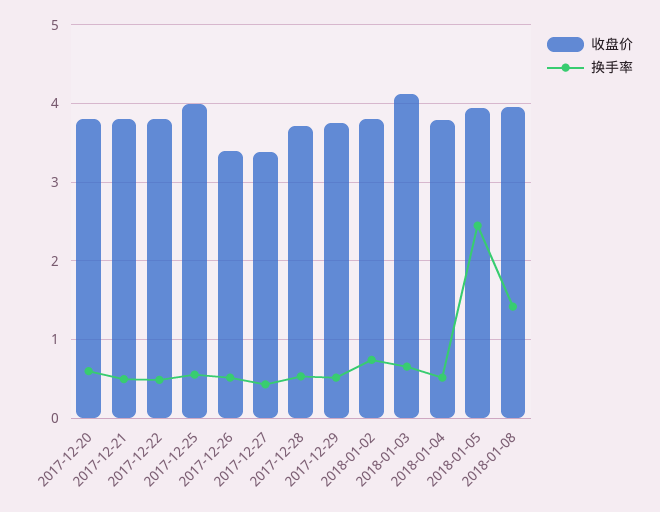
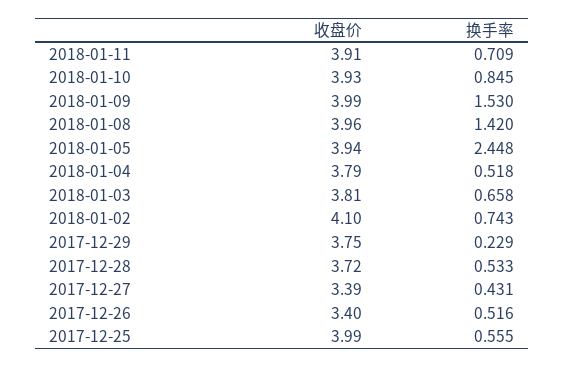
收盘价, 2017-12-20: 3.8 -> none
换手率, 2017-12-20: 0.6 -> none
收盘价, 2017-12-21: 3.8 -> none
换手率, 2017-12-21: 0.5 -> none
收盘价, 2017-12-22: 3.8 -> none
换手率, 2017-12-22: 0.5 -> none
换手率, 2017-12-29: 0.5 -> 0.229
收盘价, 2018-01-02: 3.8 -> 4.1
收盘价, 2018-01-03: 4.1 -> 3.81
收盘价, 2018-01-11: none -> 3.91
换手率, 2018-01-11: none -> 0.709
收盘价, 2018-01-10: none -> 3.93
换手率, 2018-01-10: none -> 0.845
收盘价, 2018-01-09: none -> 3.99
换手率, 2018-01-09: none -> 1.53

